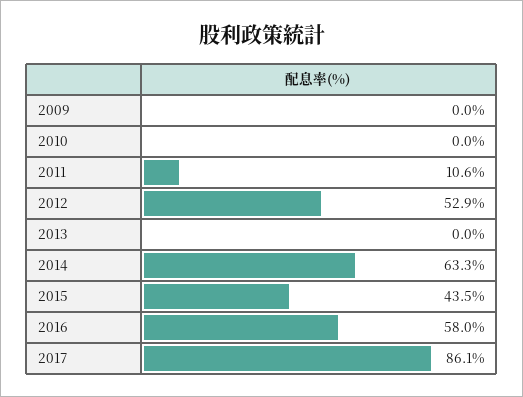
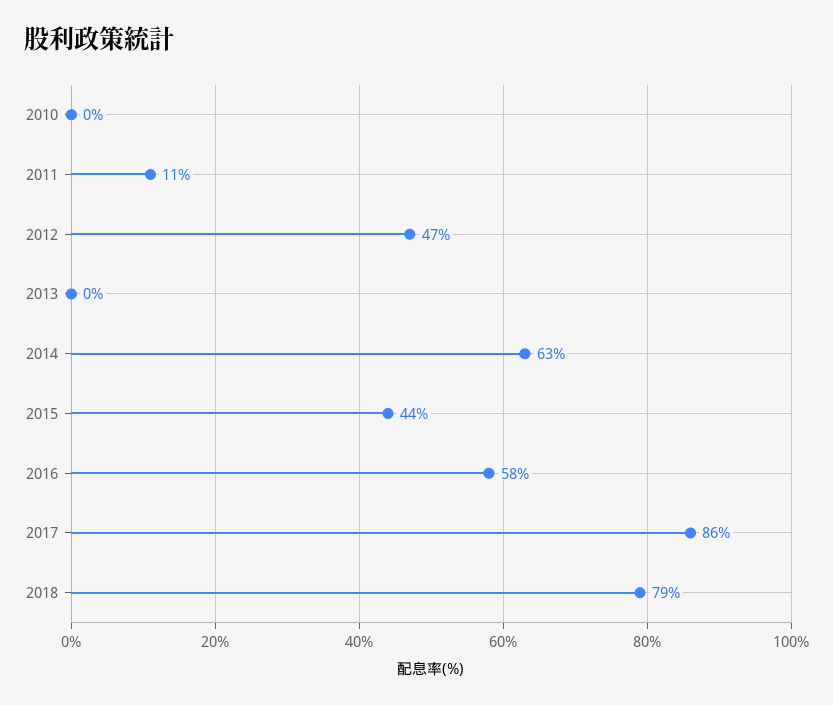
2009: 0 -> none
2012: 52.9 -> 47
2018: none -> 79

